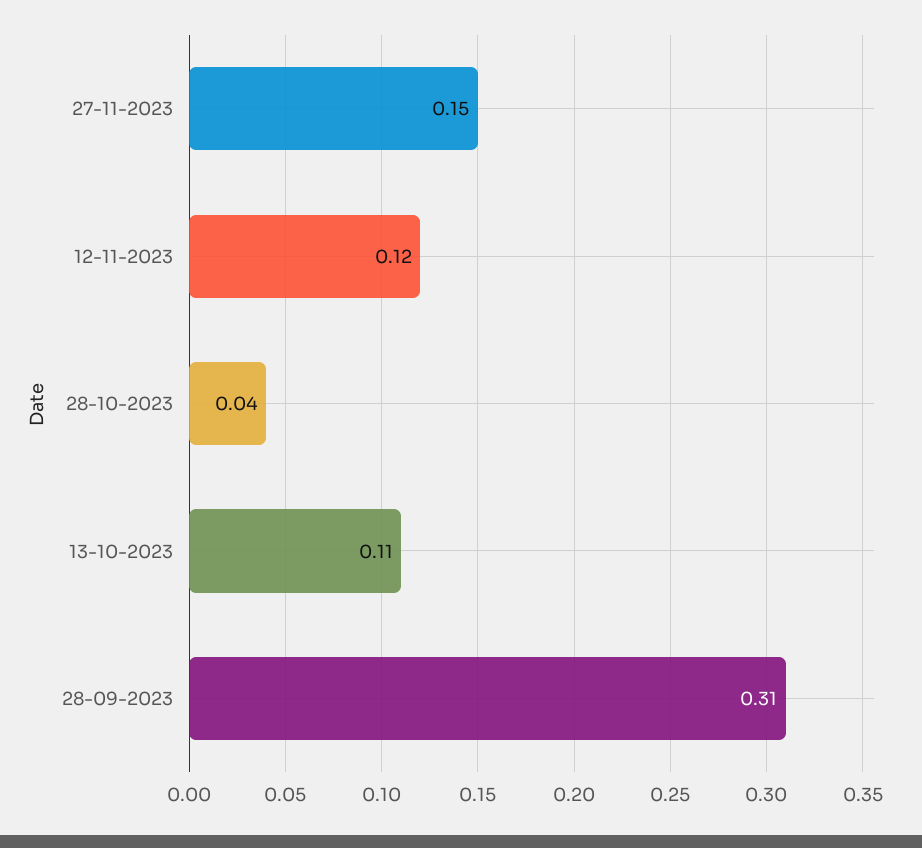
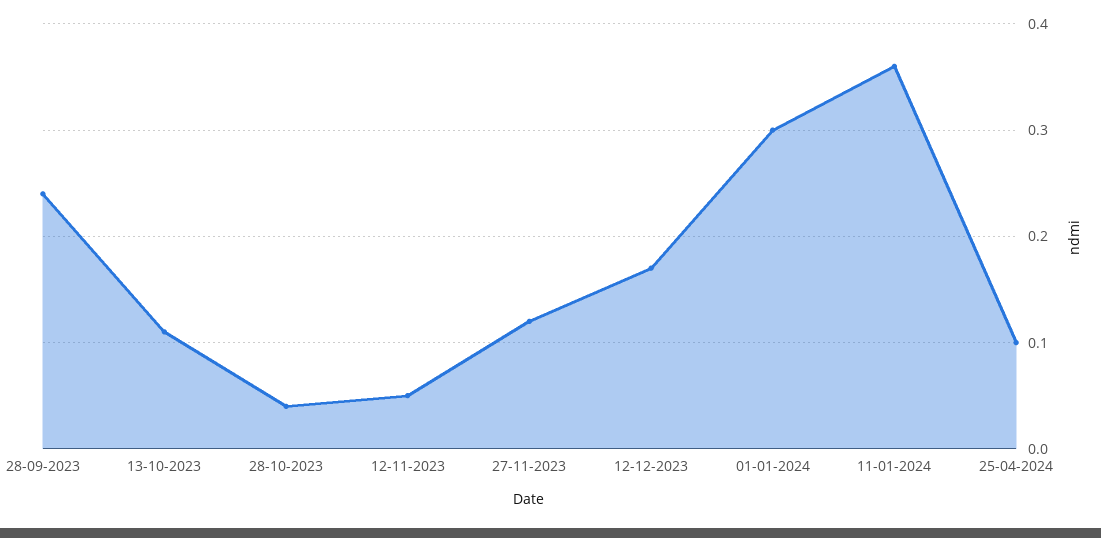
27-11-2023: 0.15 -> 0.12
12-11-2023: 0.12 -> 0.05
28-09-2023: 0.31 -> 0.24
12-12-2023: none -> 0.17
01-01-2024: none -> 0.3
11-01-2024: none -> 0.36
25-04-2024: none -> 0.1

